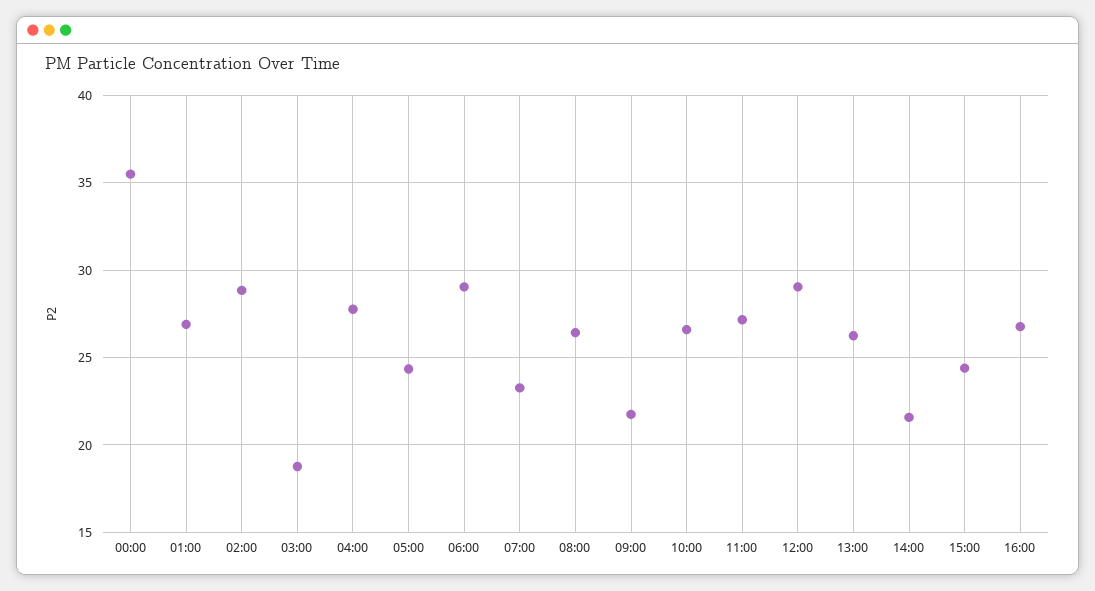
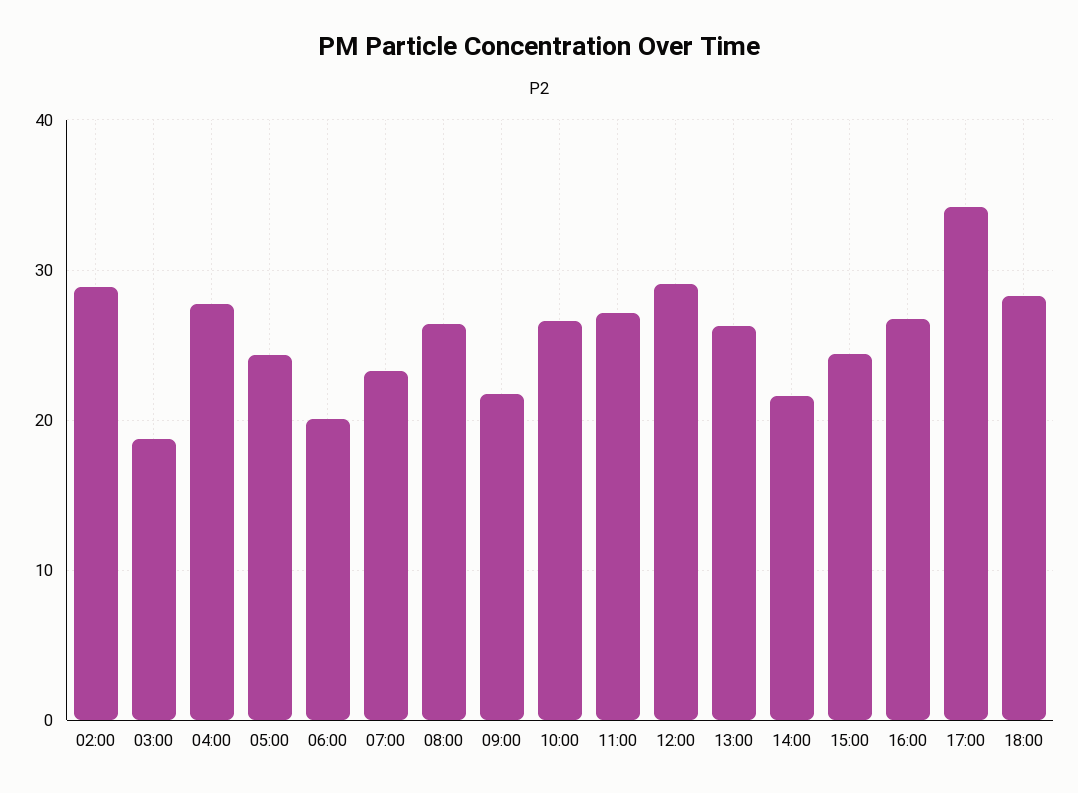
00:00: 35.5 -> none
01:00: 27 -> none
06:00: 29 -> 20
17:00: none -> 34
18:00: none -> 28

